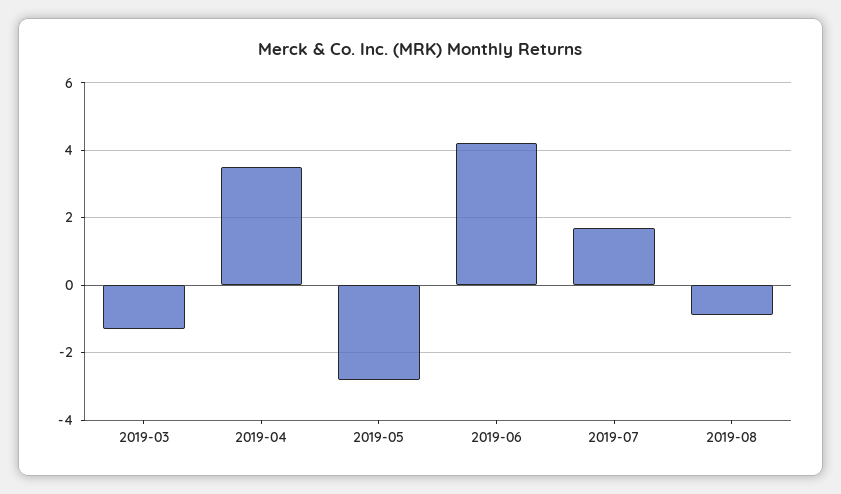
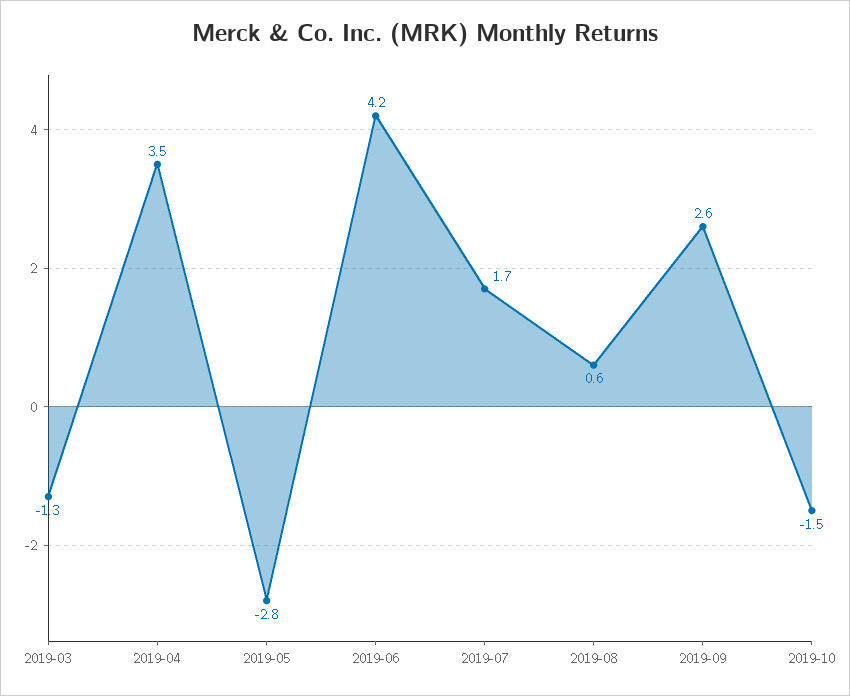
2019-08: -1 -> 0.6
2019-09: none -> 2.6
2019-10: none -> -1.5

